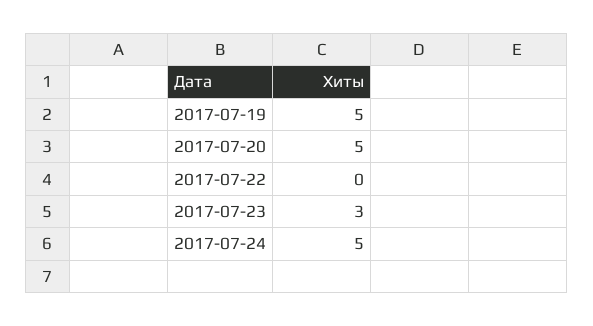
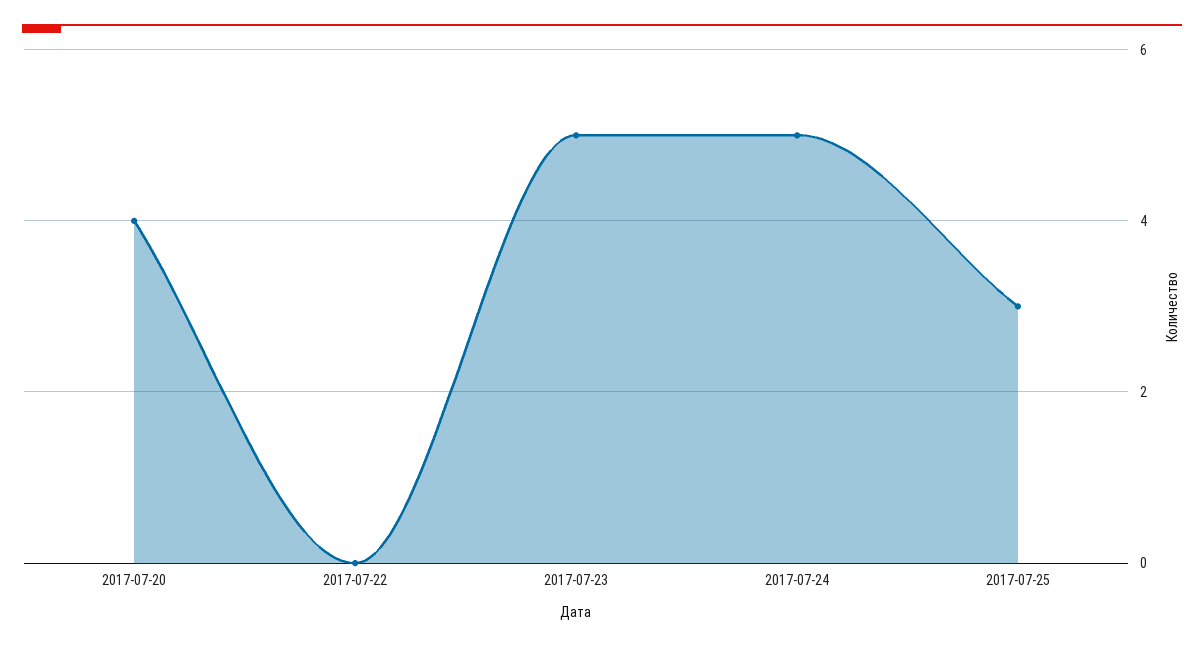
2017-07-19: 5 -> none
2017-07-20: 5 -> 4
2017-07-23: 3 -> 5
2017-07-25: none -> 3

